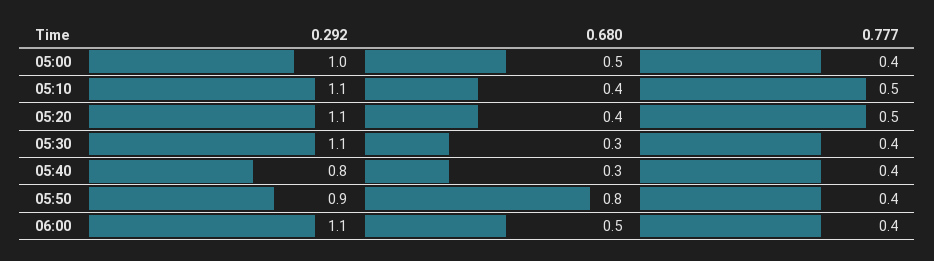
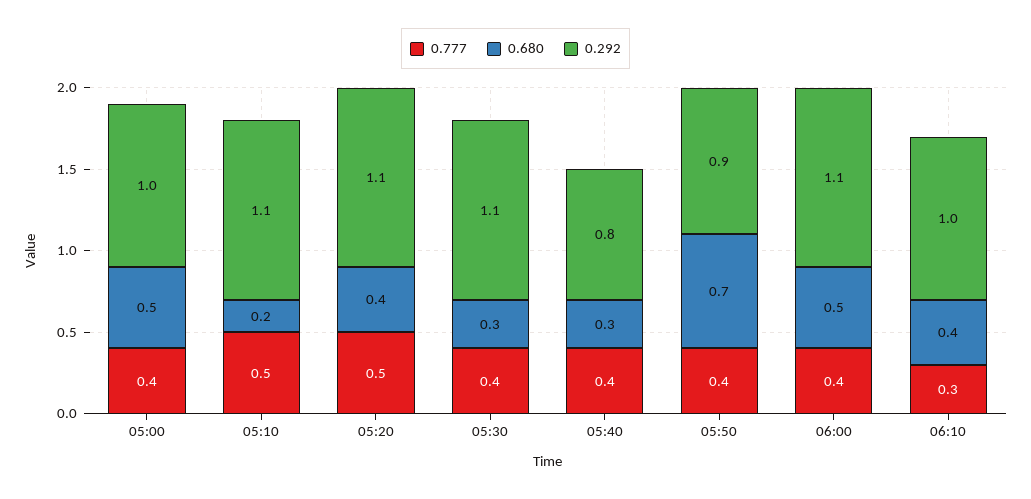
0.680, 05:10: 0.4 -> 0.2
0.680, 05:50: 0.8 -> 0.7
0.777, 06:10: none -> 0.3
0.680, 06:10: none -> 0.4
0.292, 06:10: none -> 1

